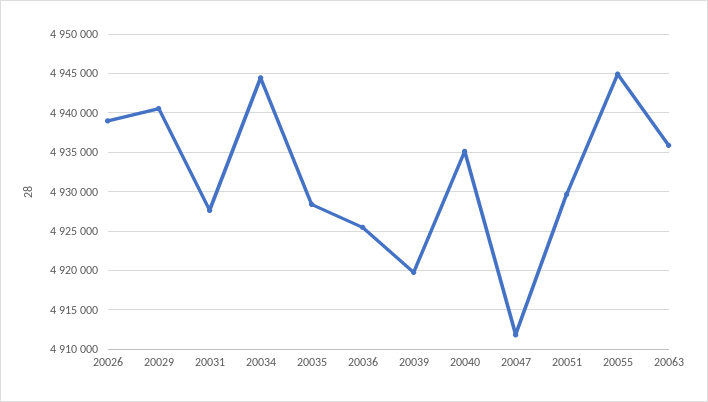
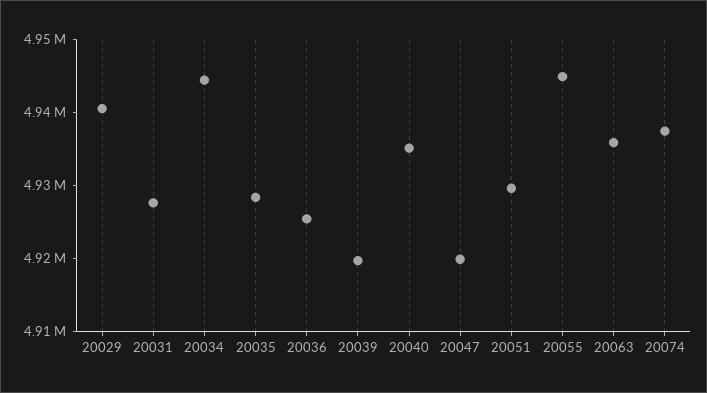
20026: 4939000 -> none
20047: 4912000 -> 4920000
20074: none -> 4938000

